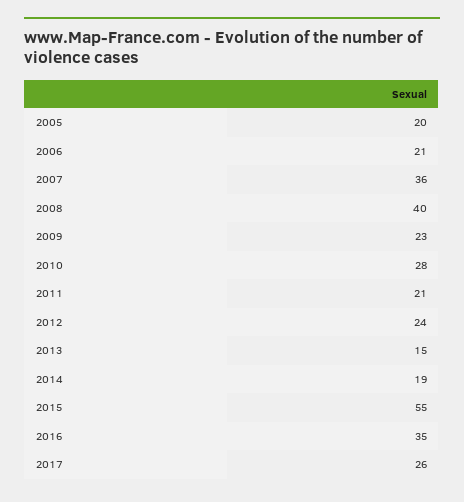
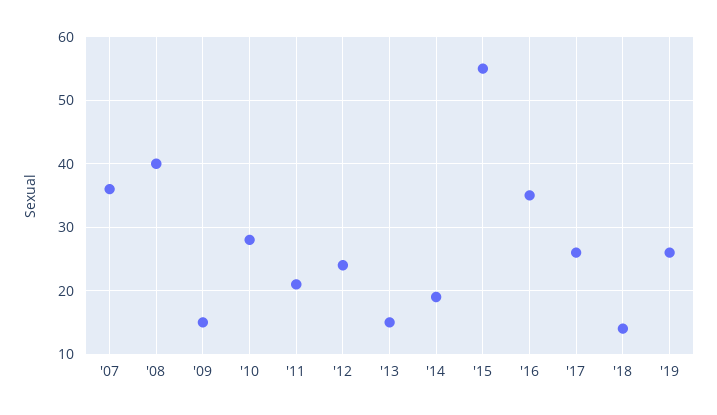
2005: 20 -> none
2006: 21 -> none
2009: 23 -> 15
'18: none -> 14
'19: none -> 26

